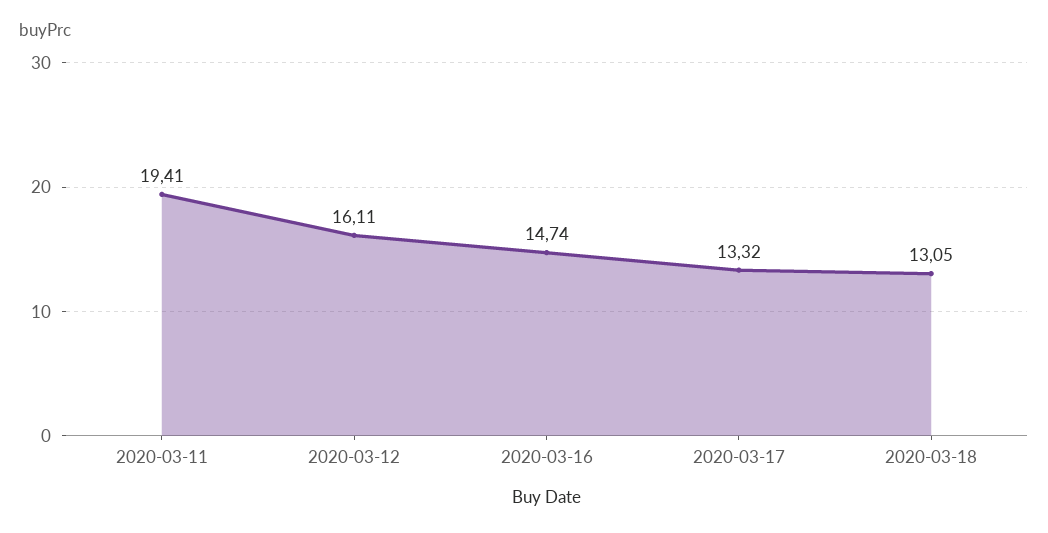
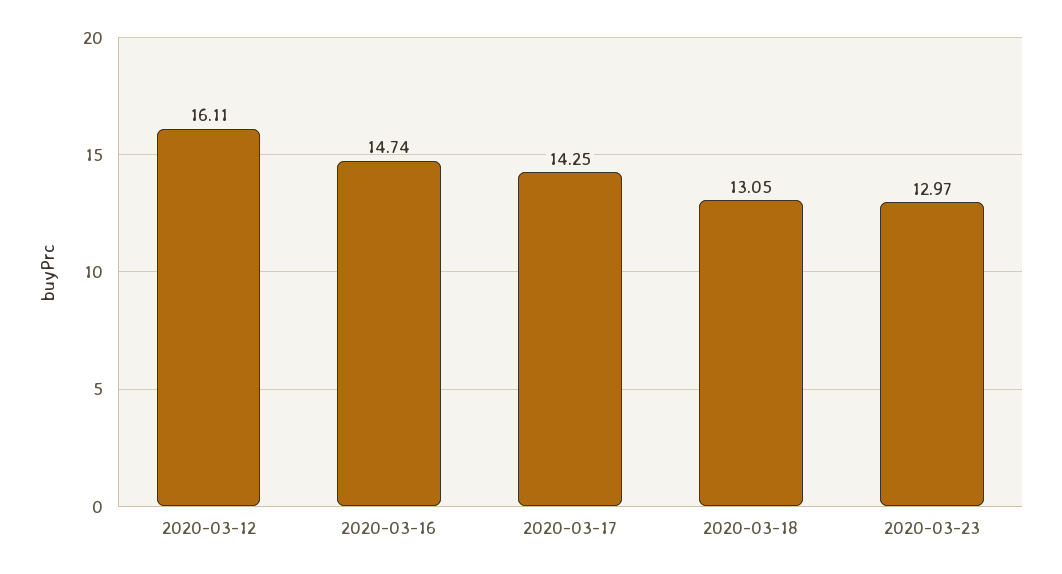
2020-03-11: 19.41 -> none
2020-03-17: 13.32 -> 14.25
2020-03-23: none -> 12.97

